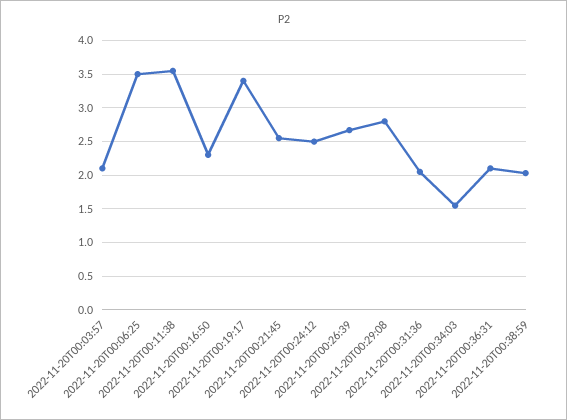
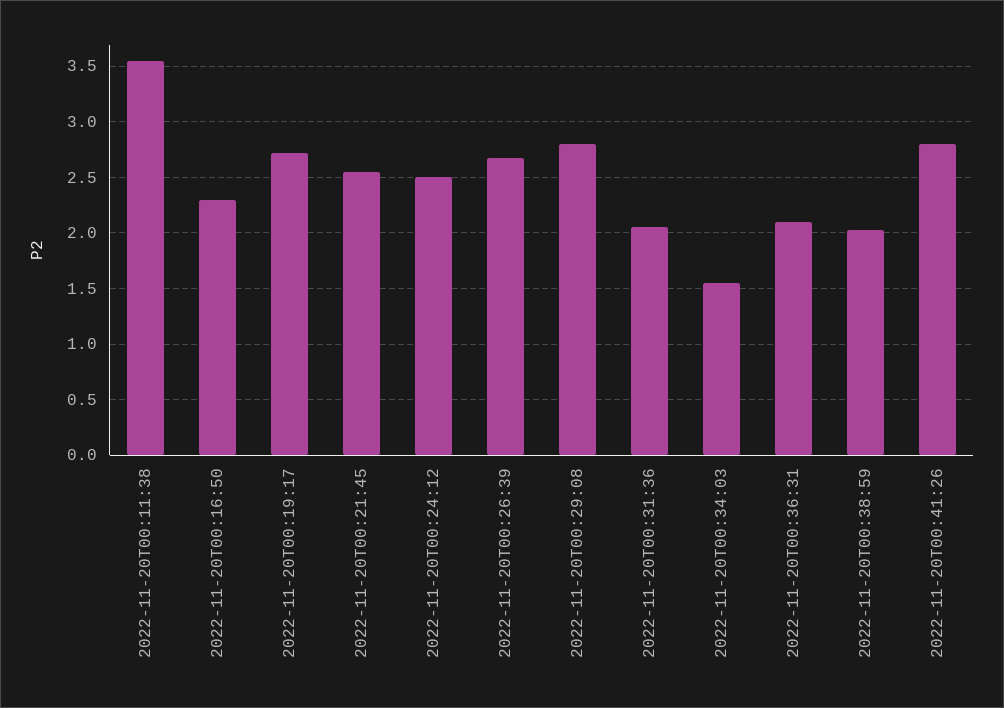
2022-11-20T00:03:57: 2.1 -> none
2022-11-20T00:06:25: 3.5 -> none
2022-11-20T00:19:17: 3.4 -> 2.7
2022-11-20T00:41:26: none -> 2.8

